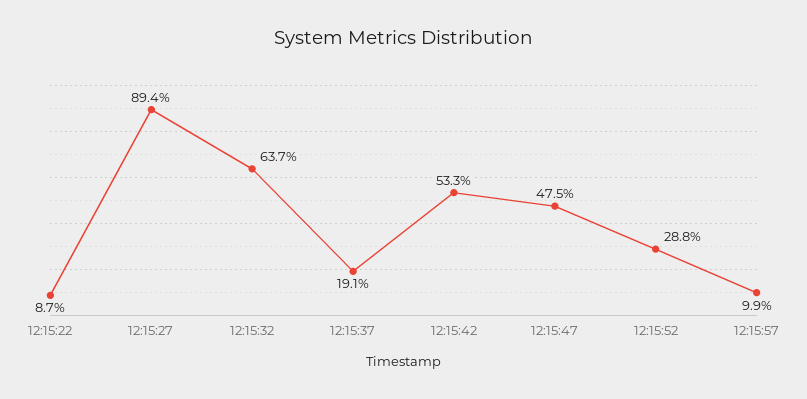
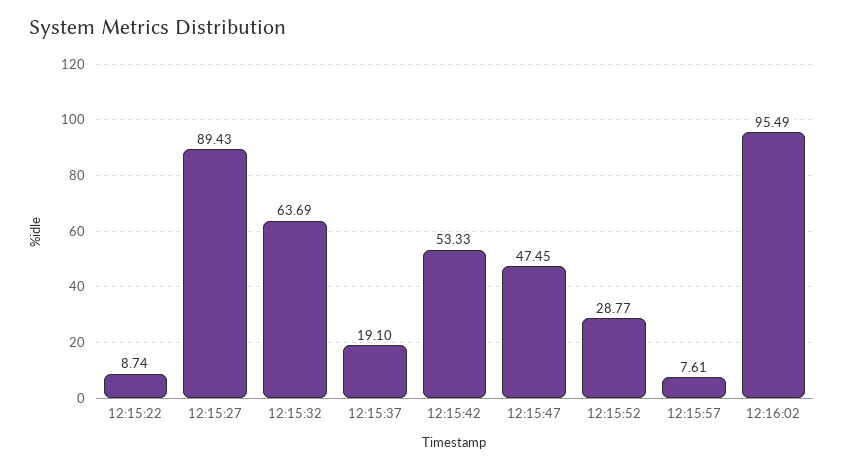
12:15:57: 9.9 -> 7.61
12:16:02: none -> 95.49

